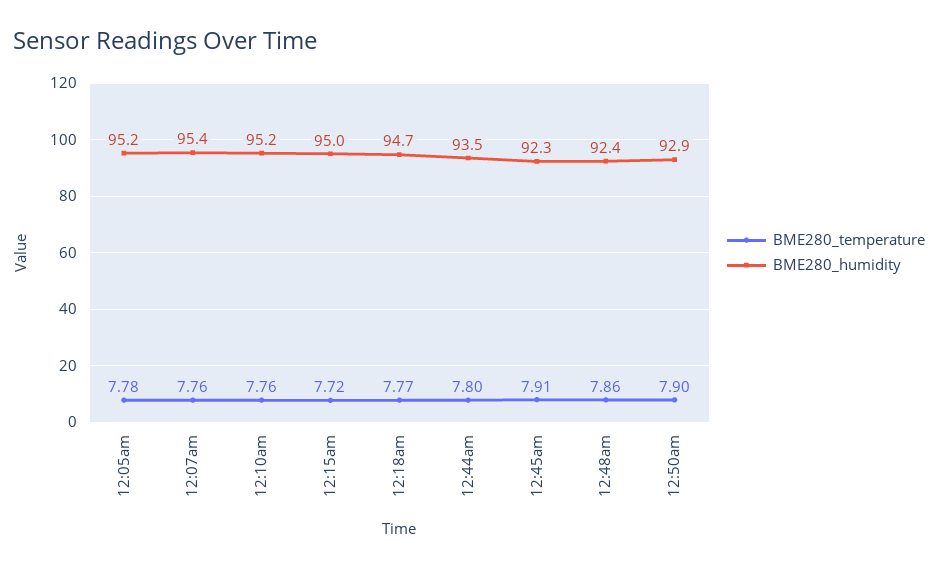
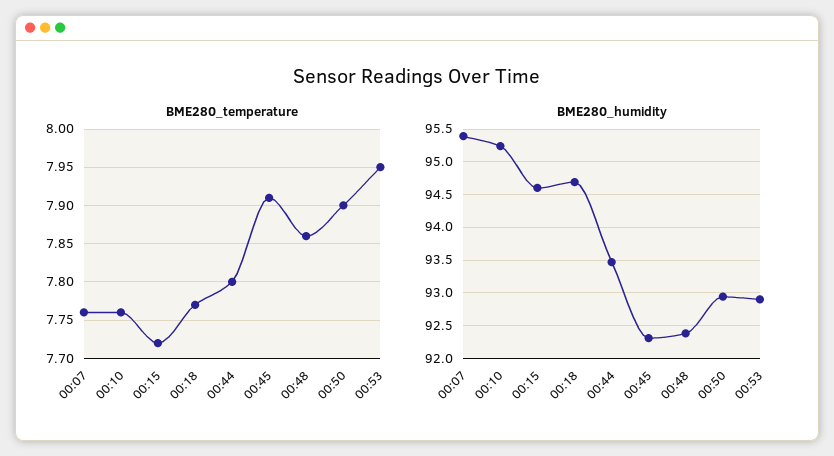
BME280_temperature, 12:05am: 7.78 -> none
BME280_humidity, 12:05am: 95.2 -> none
BME280_humidity, 12:15am: 95 -> 94.6
BME280_temperature, 00:53: none -> 7.95
BME280_humidity, 00:53: none -> 92.9

